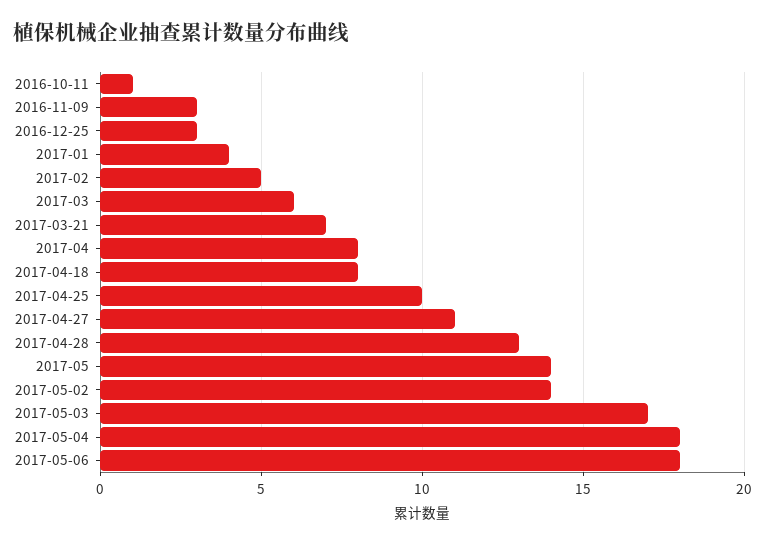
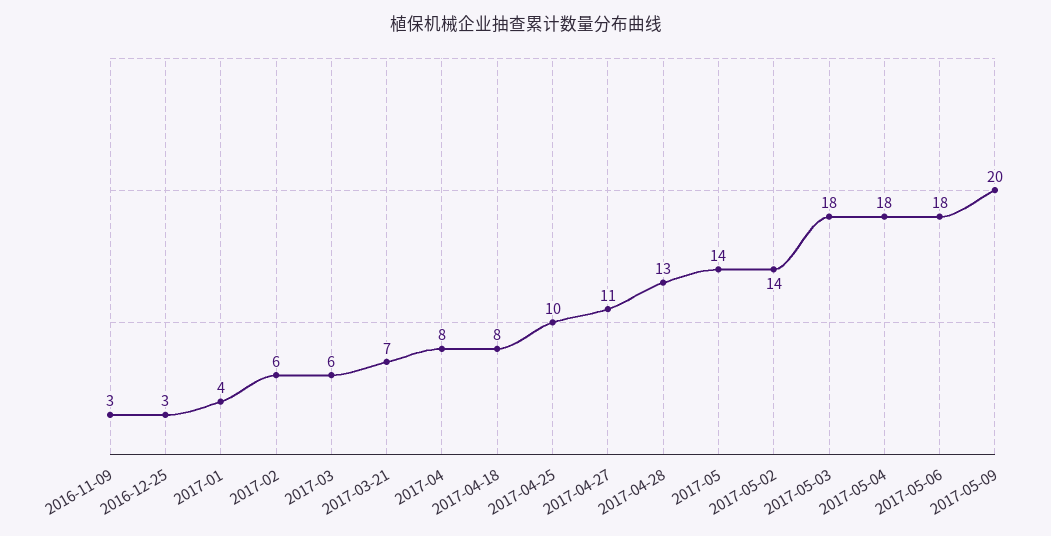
2016-10-11: 1 -> none
2017-02: 5 -> 6
2017-05-03: 17 -> 18
2017-05-09: none -> 20

